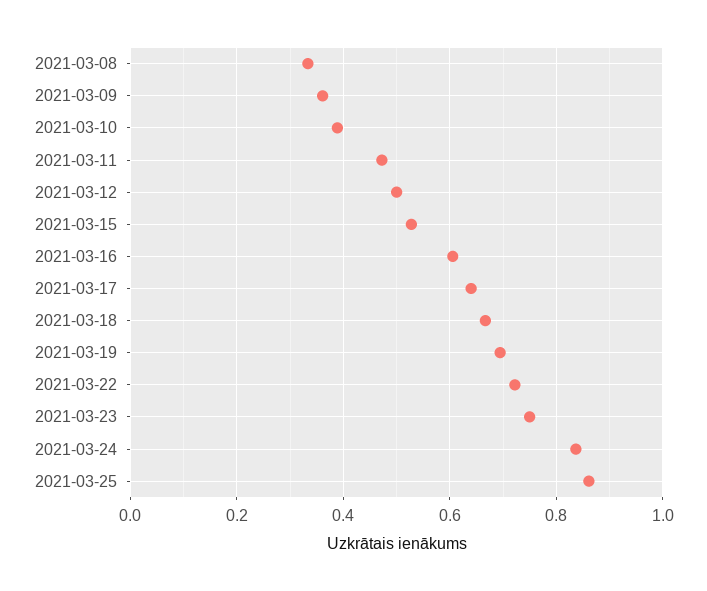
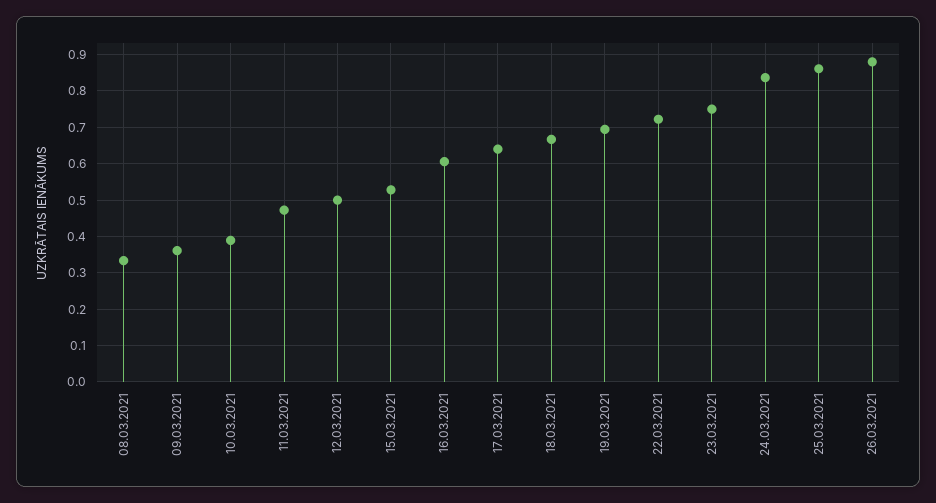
26.03.2021: none -> 0.88

